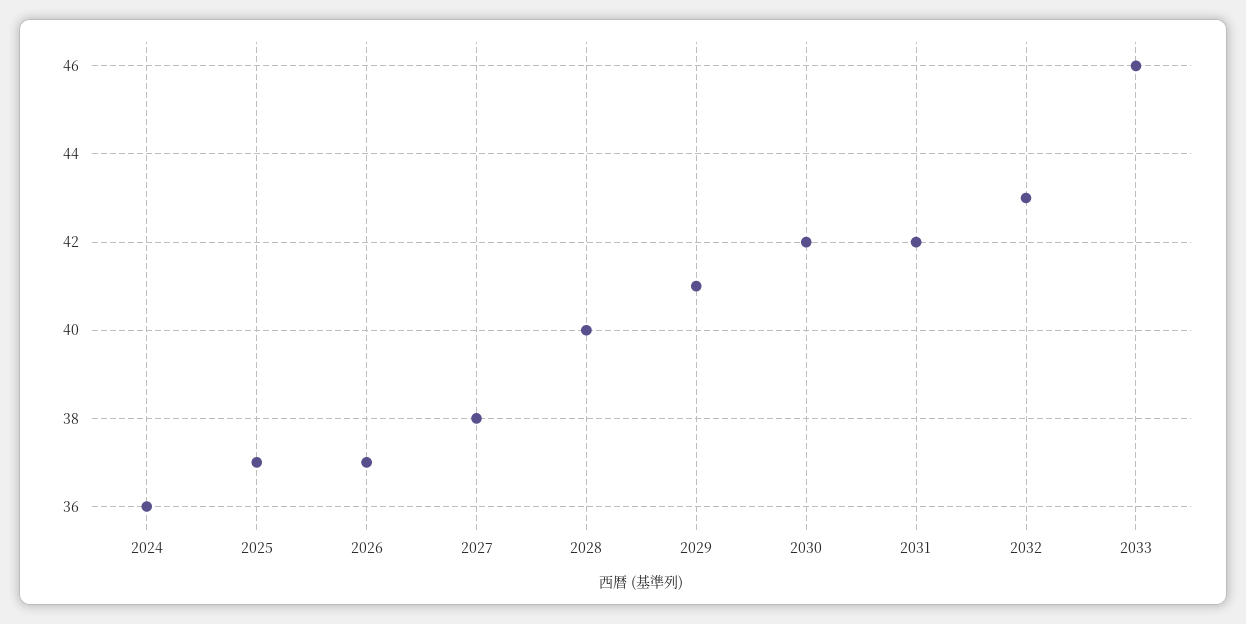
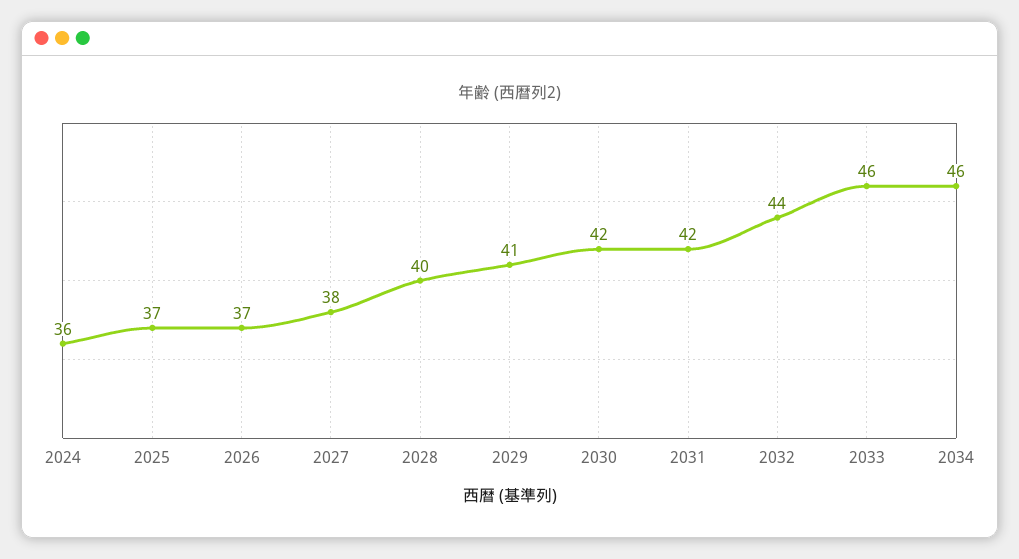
2032: 43 -> 44
2034: none -> 46

